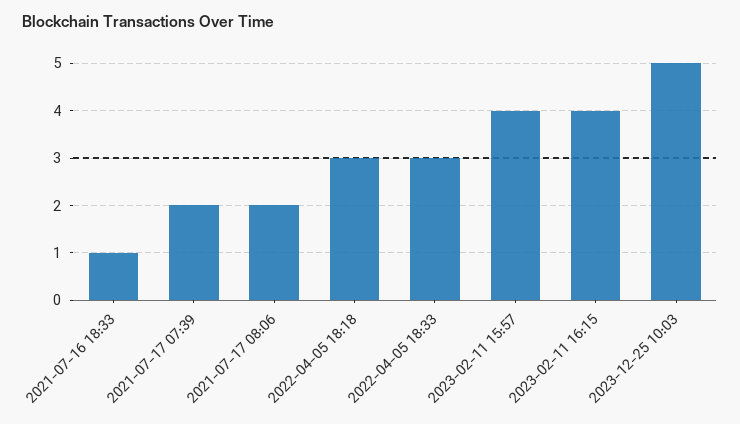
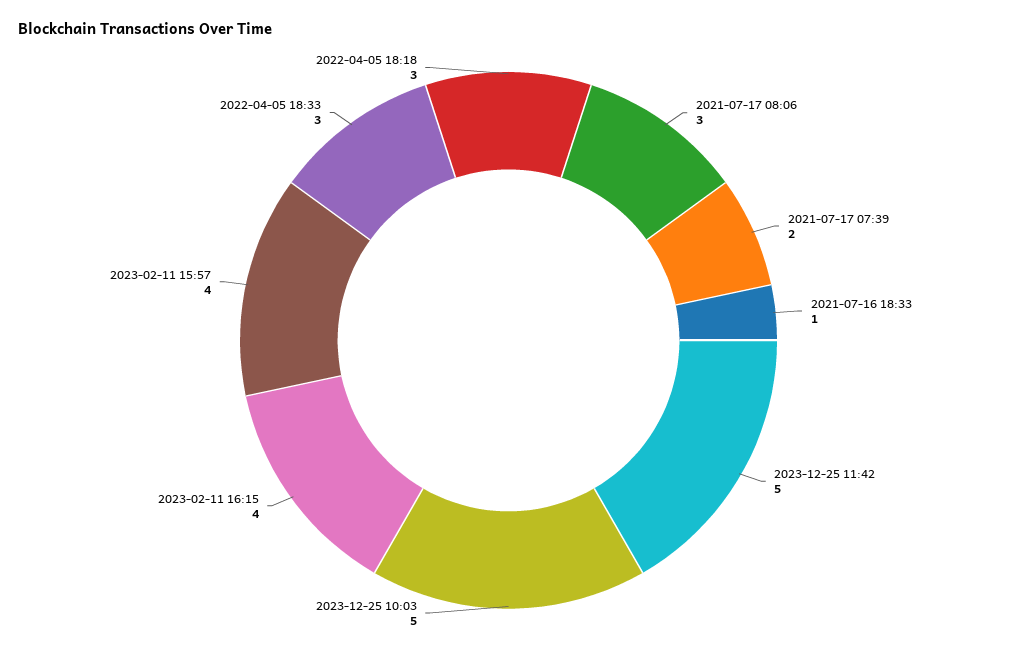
2021-07-17 08:06: 2 -> 3
2023-12-25 11:42: none -> 5

